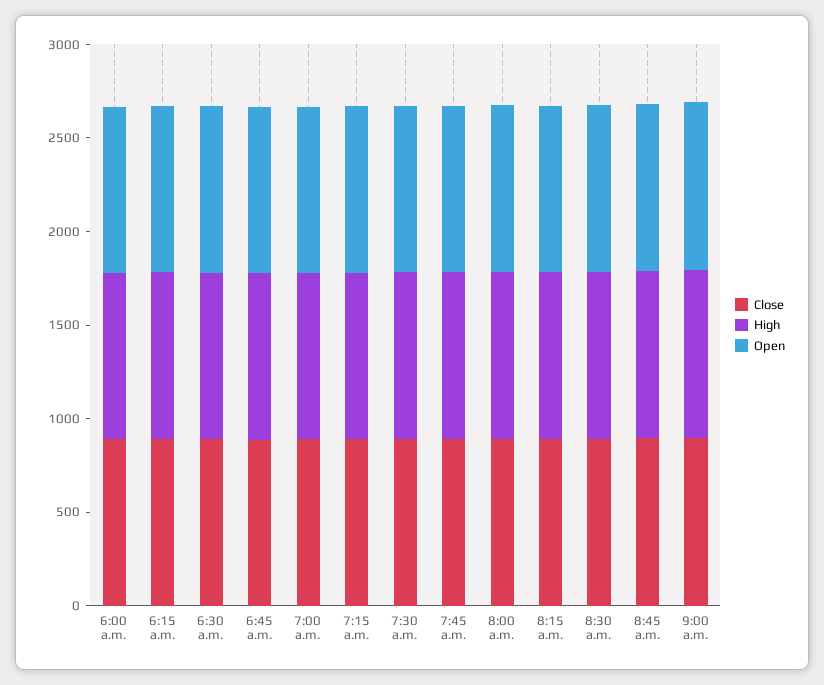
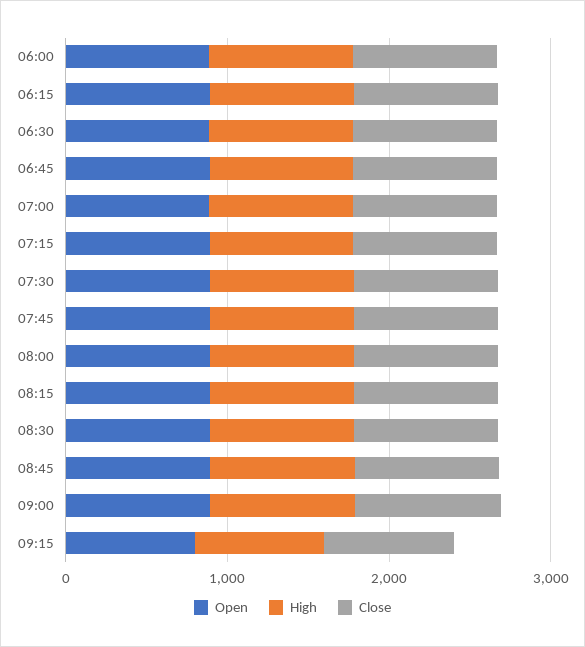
Open, 09:15: none -> 800
High, 09:15: none -> 800
Close, 09:15: none -> 800

